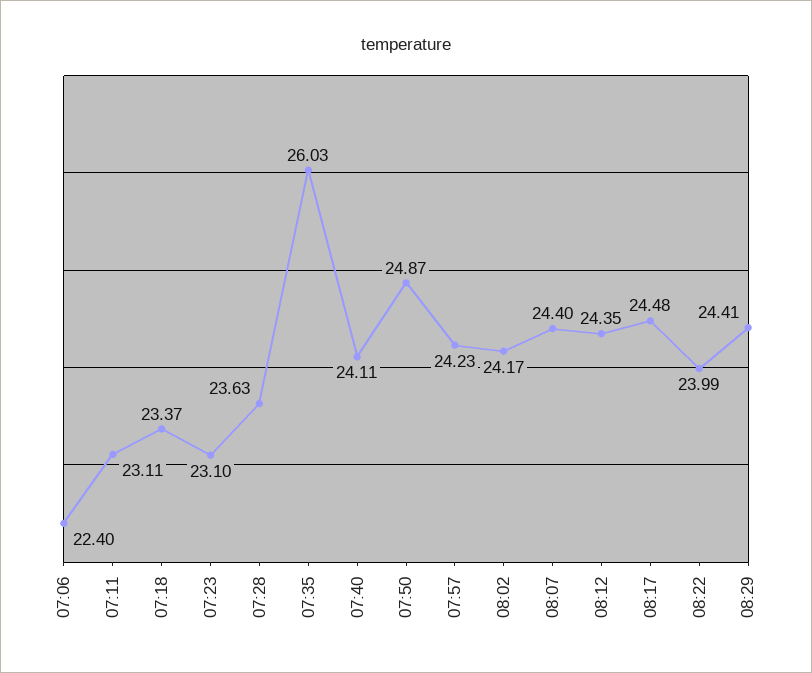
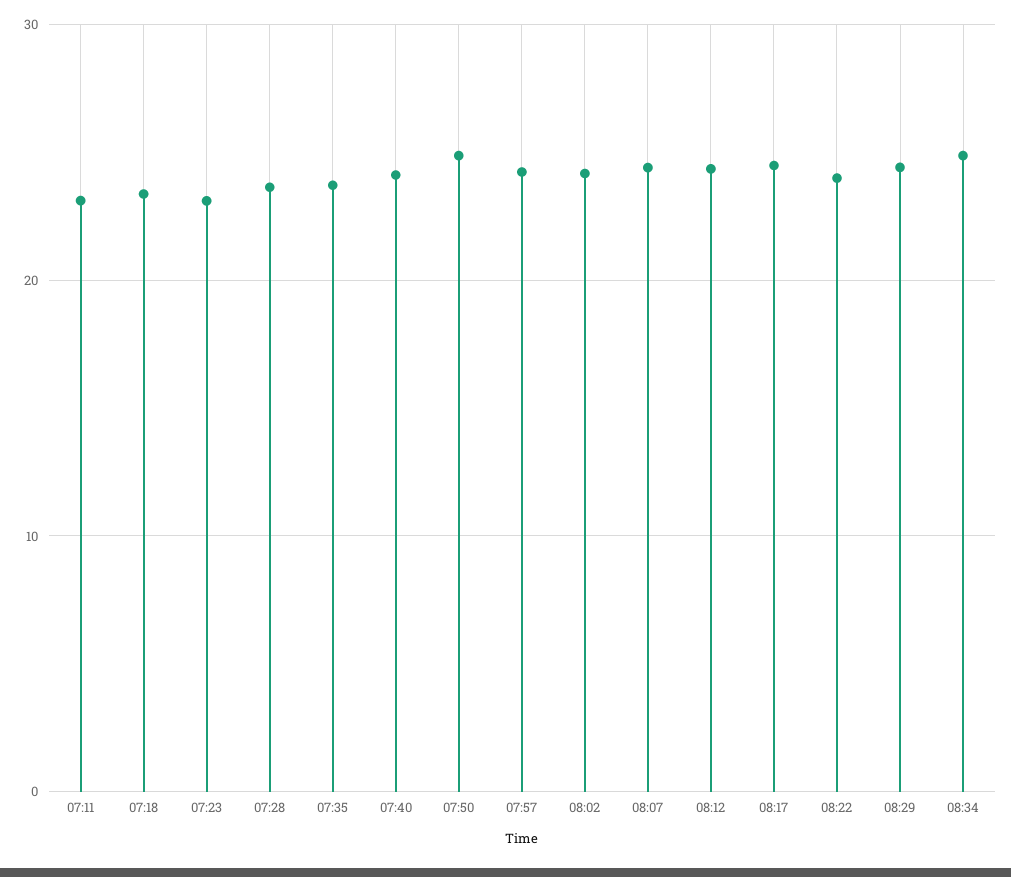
07:06: 22.4 -> none
07:35: 26.03 -> 24
08:34: none -> 25

